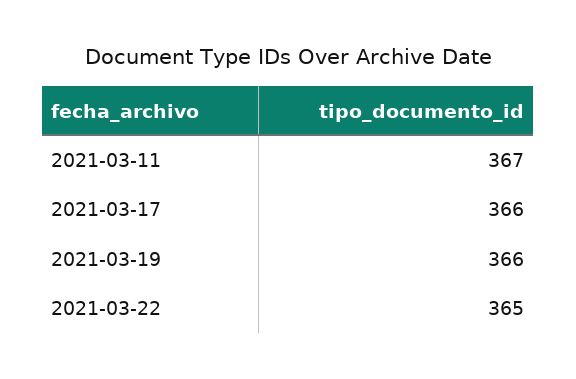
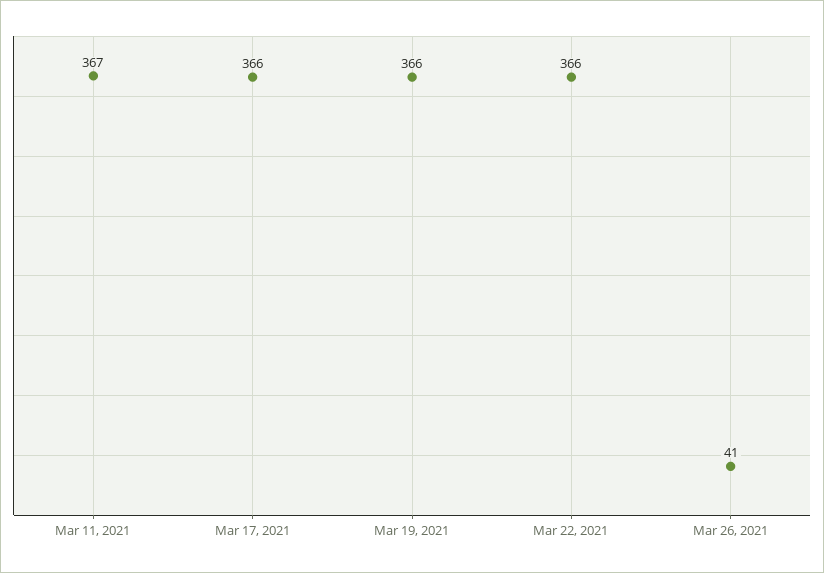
2021-03-22: 365 -> 366
Mar 26, 2021: none -> 41

